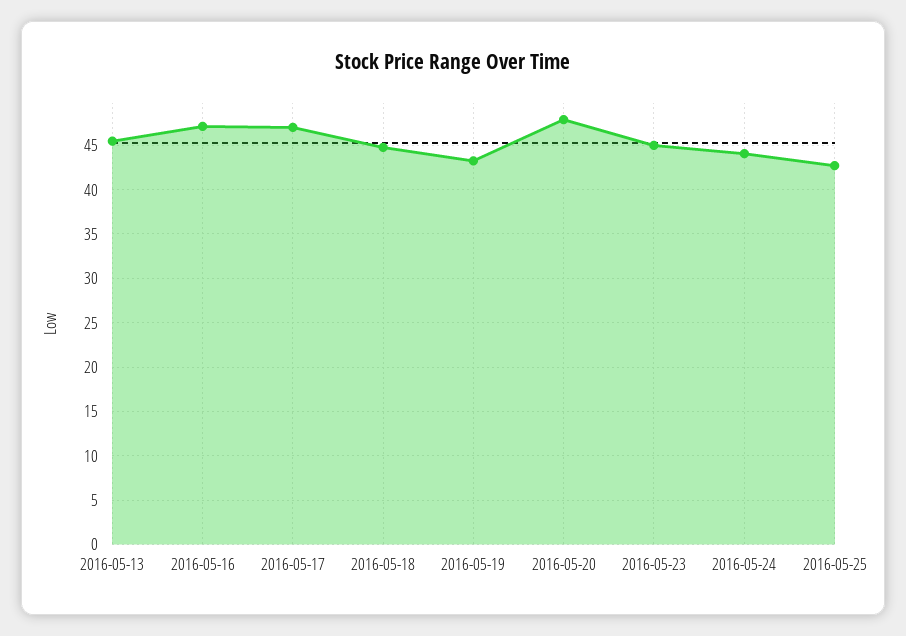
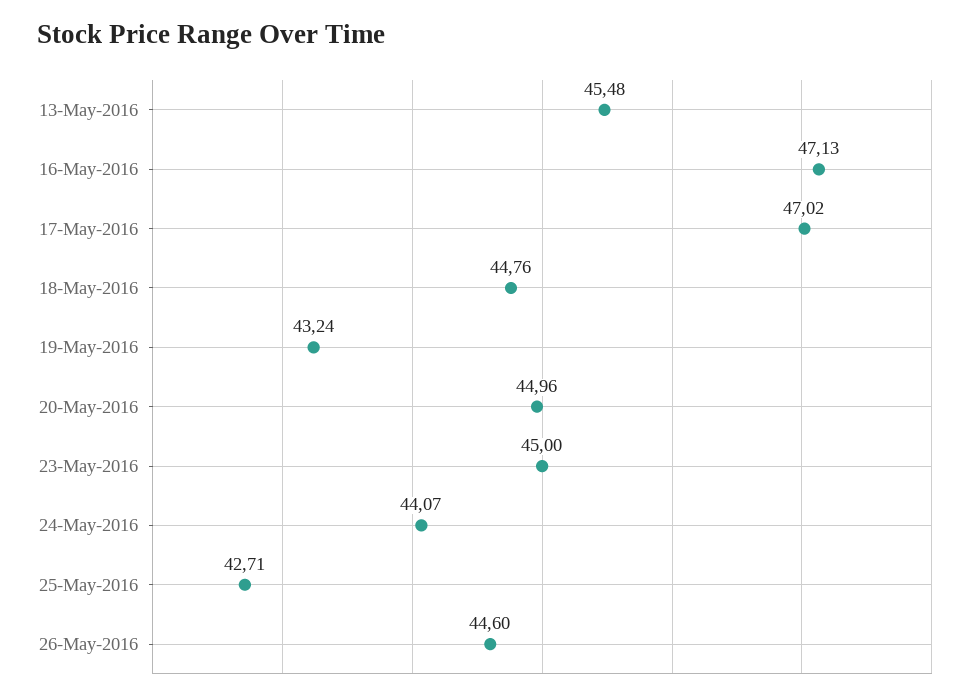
2016-05-20: 48 -> 44.96
26-May-2016: none -> 44.6

